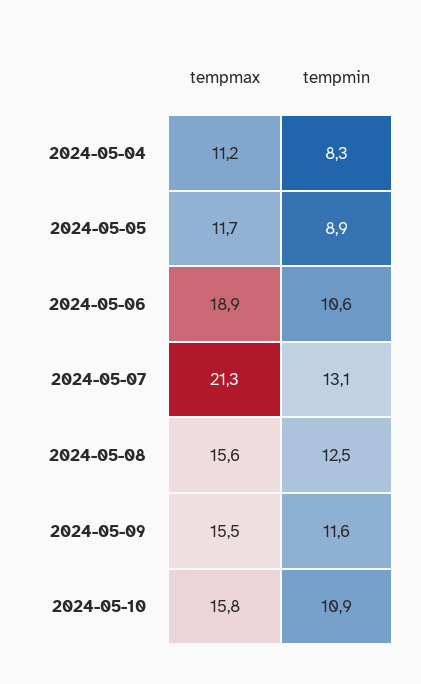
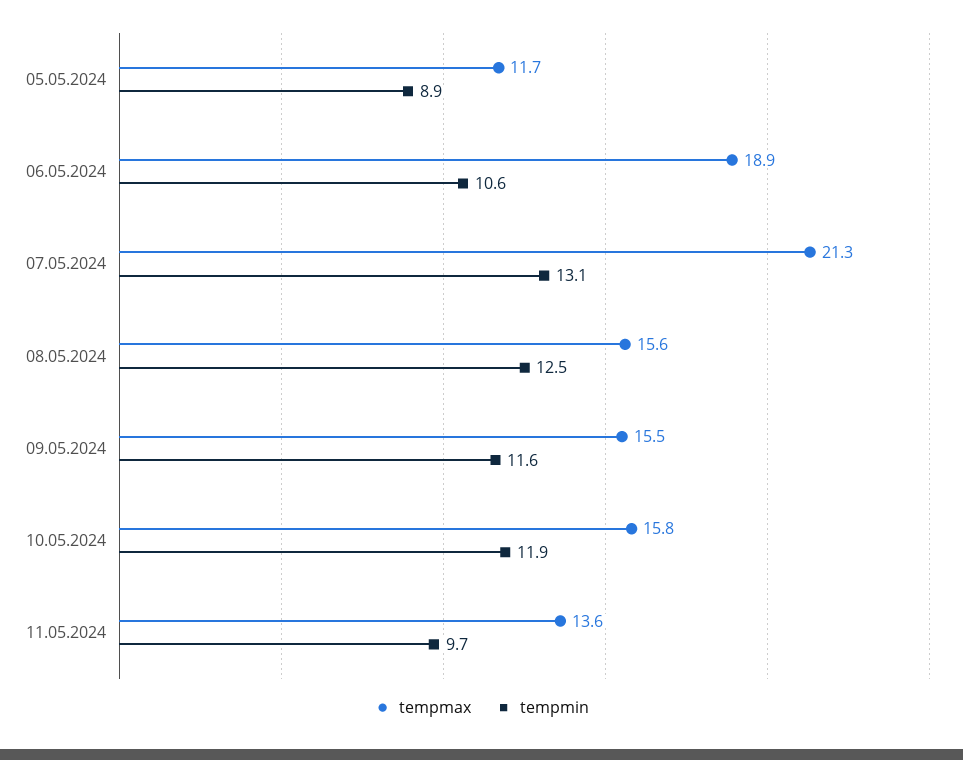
tempmax, 2024-05-04: 11.2 -> none
tempmin, 2024-05-04: 8.3 -> none
tempmin, 2024-05-10: 10.9 -> 11.9
tempmax, 11.05.2024: none -> 13.6
tempmin, 11.05.2024: none -> 9.7

